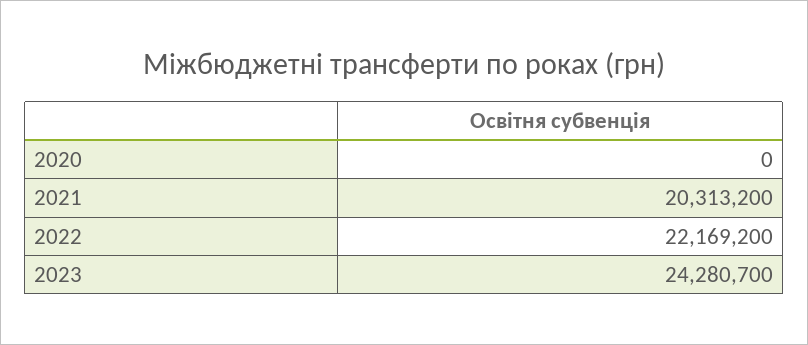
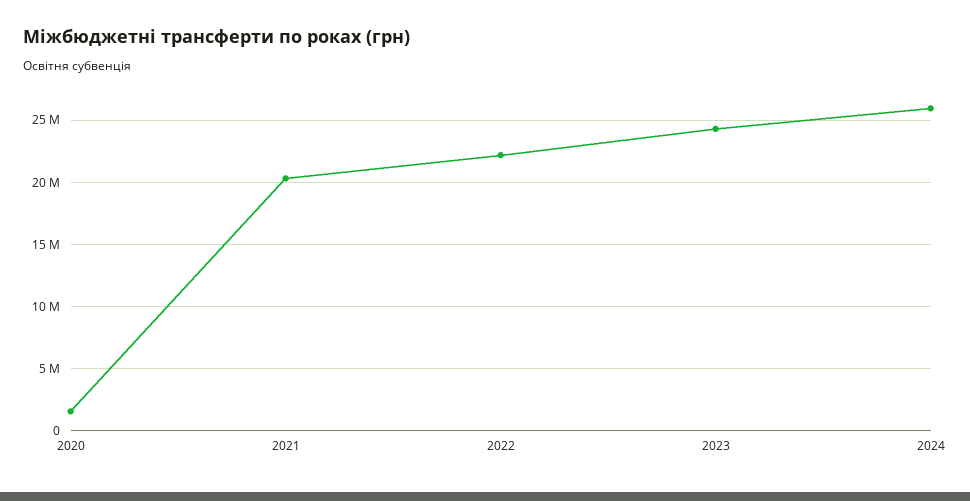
2020: 0 -> 1500000
2024: none -> 26000000

